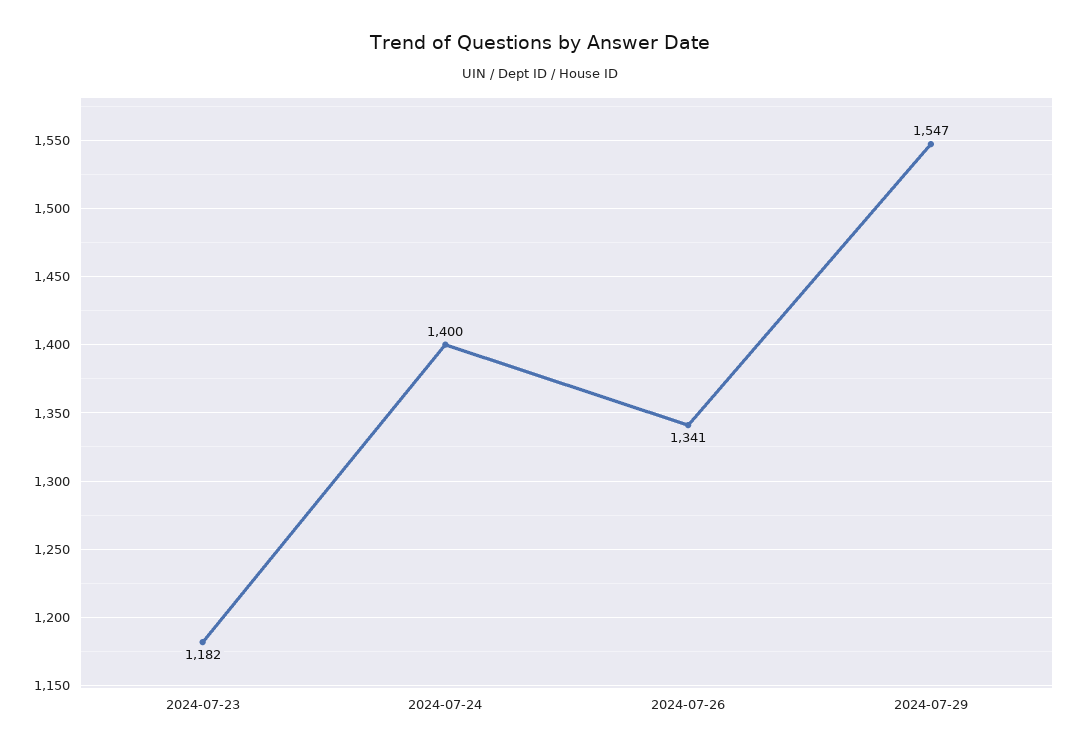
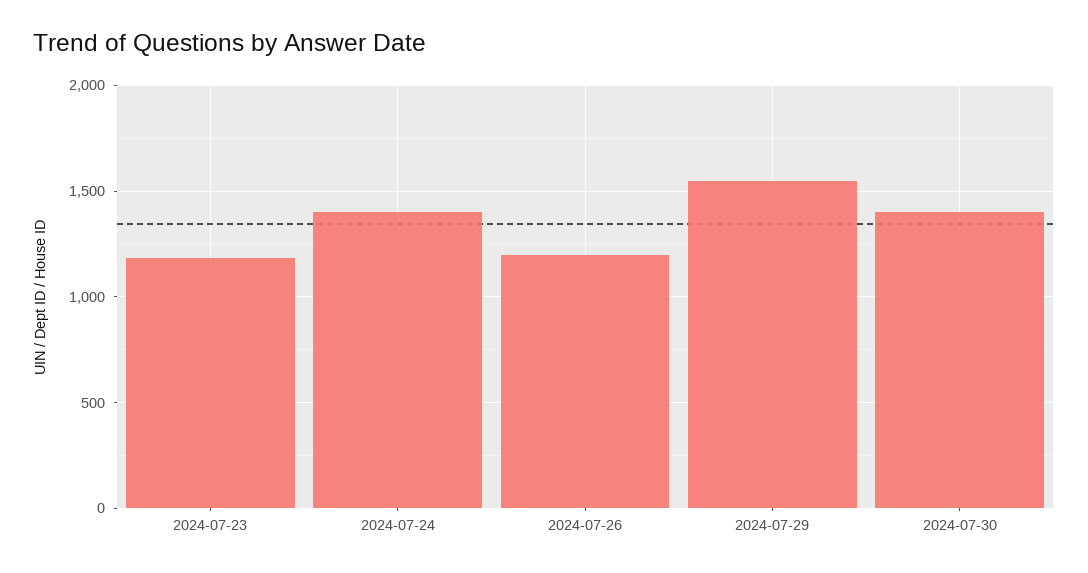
2024-07-26: 1341 -> 1200
2024-07-30: none -> 1400

